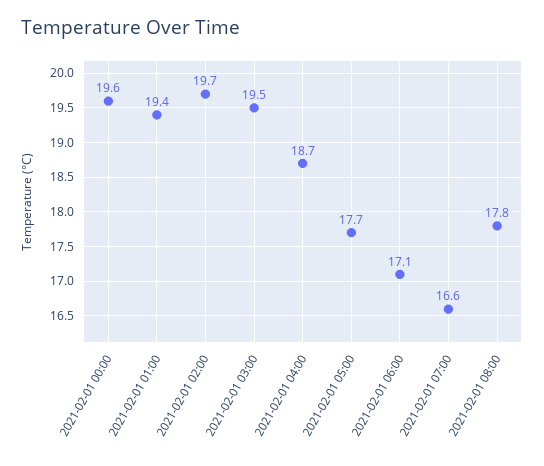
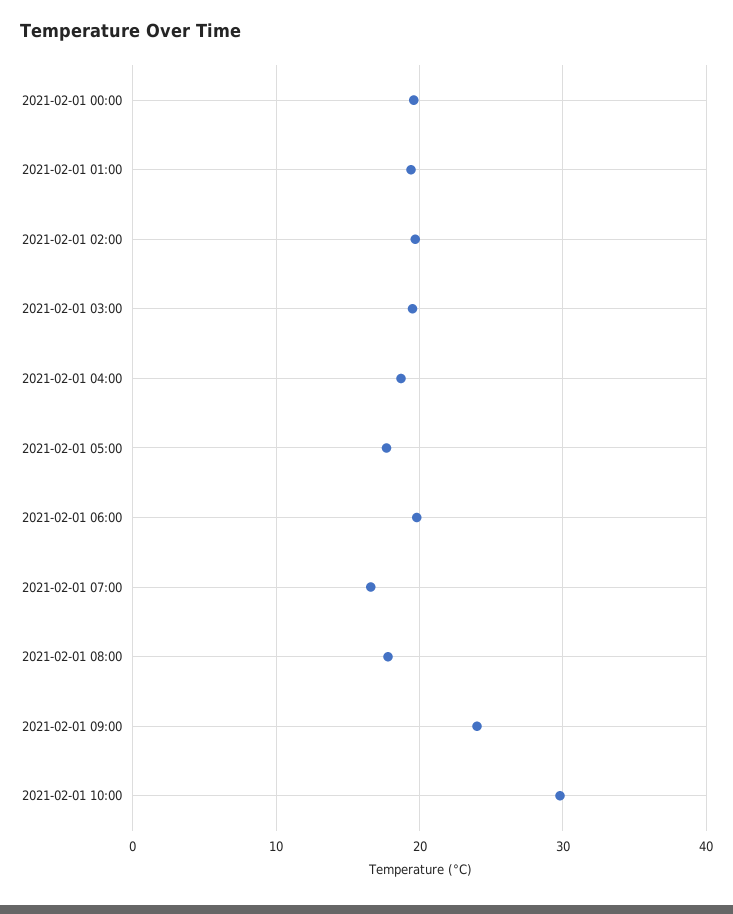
2021-02-01 06:00: 17.1 -> 20
2021-02-01 09:00: none -> 24
2021-02-01 10:00: none -> 30

